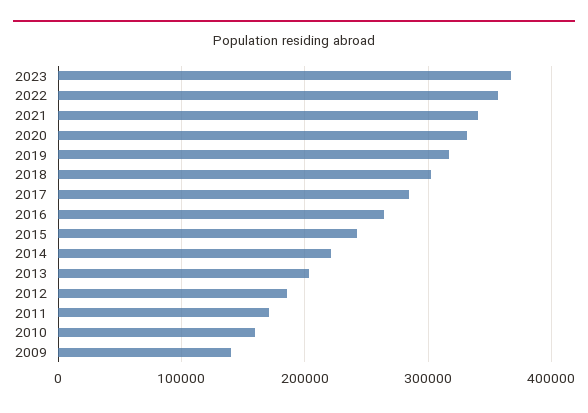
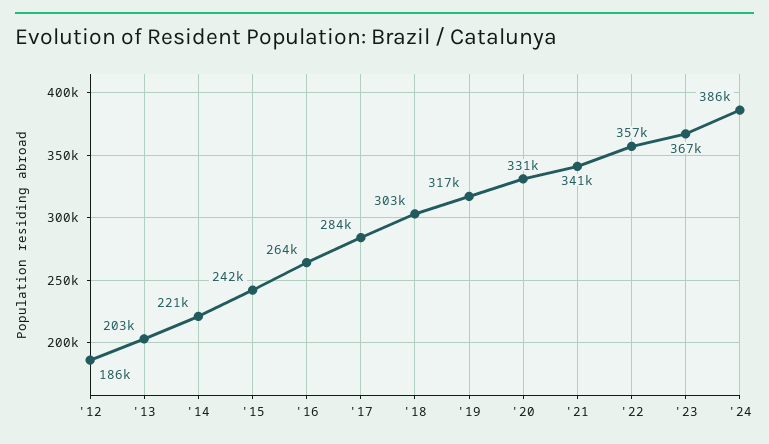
2011: 170000 -> none
2010: 160000 -> none
2009: 140000 -> none
'24: none -> 386000

